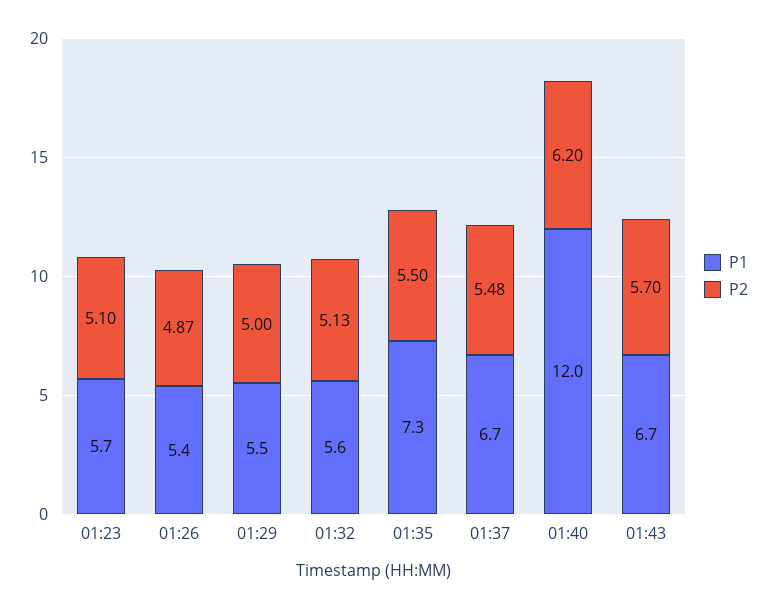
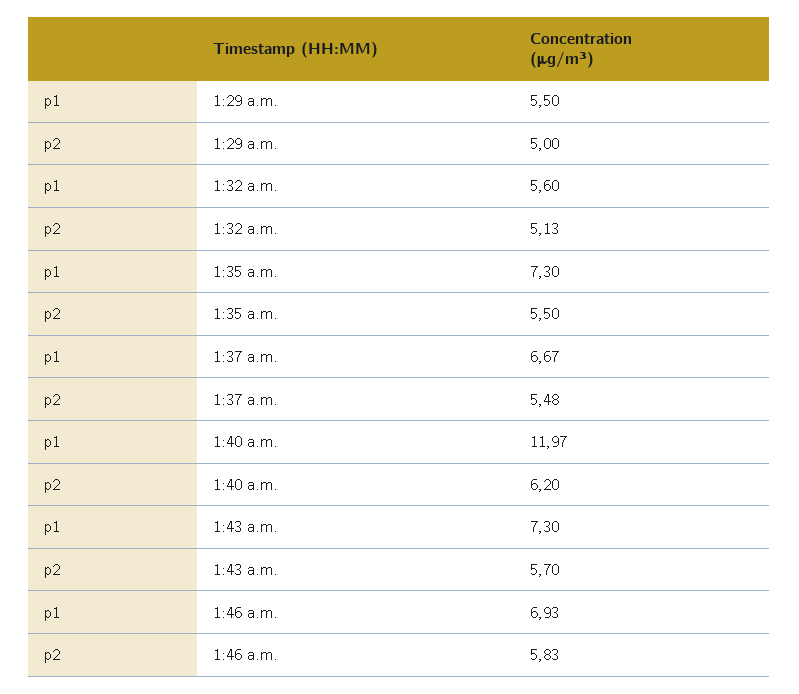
P1, 01:23: 5.7 -> none
P2, 01:23: 5.1 -> none
P1, 01:26: 5.4 -> none
P2, 01:26: 4.87 -> none
P1, 01:43: 6.7 -> 7.3
P1, 1:46 a.m.: none -> 6.93
P2, 1:46 a.m.: none -> 5.83

